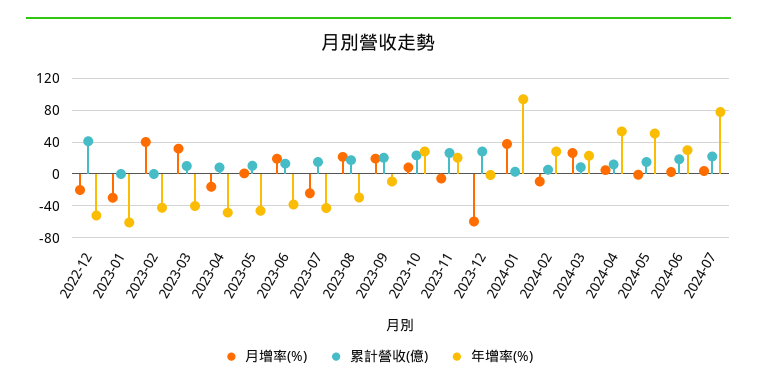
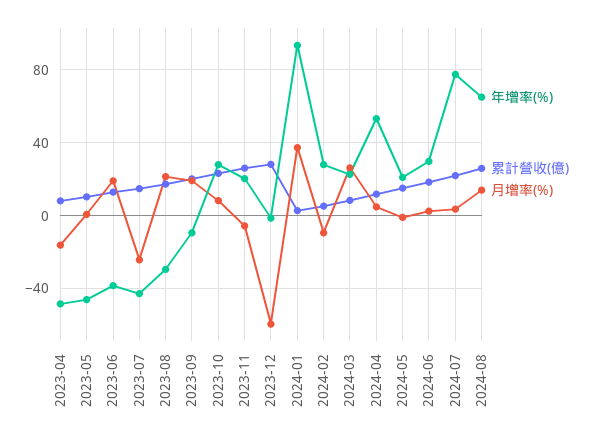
月增率(%), 2022-12: -20 -> none
累計營收(億), 2022-12: 40 -> none
年增率(%), 2022-12: -50 -> none
月增率(%), 2023-01: -30 -> none
累計營收(億), 2023-01: 0 -> none
年增率(%), 2023-01: -60 -> none
月增率(%), 2023-02: 40 -> none
累計營收(億), 2023-02: 0 -> none
年增率(%), 2023-02: -40 -> none
月增率(%), 2023-03: 30 -> none
累計營收(億), 2023-03: 10 -> none
年增率(%), 2023-03: -40 -> none
年增率(%), 2024-05: 50 -> 20
年增率(%), 2024-08: none -> 65
累計營收(億), 2024-08: none -> 25
月增率(%), 2024-08: none -> 15

